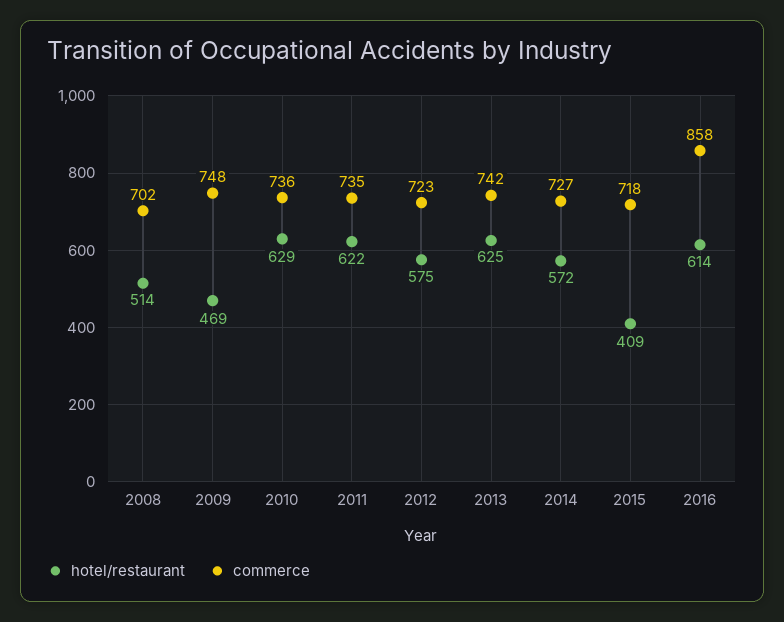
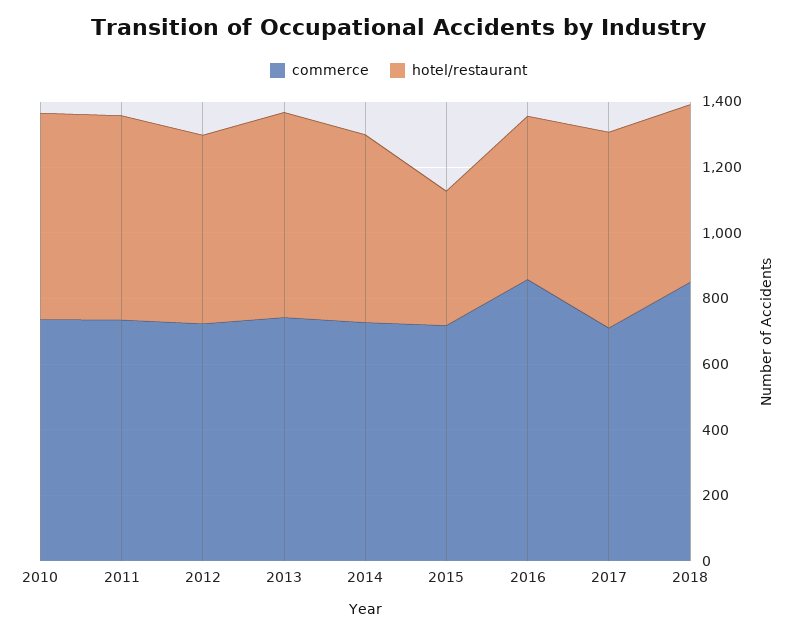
hotel/restaurant, 2008: 514 -> none
commerce, 2008: 702 -> none
hotel/restaurant, 2009: 469 -> none
commerce, 2009: 748 -> none
hotel/restaurant, 2016: 614 -> 500
commerce, 2017: none -> 700
hotel/restaurant, 2017: none -> 600
commerce, 2018: none -> 850
hotel/restaurant, 2018: none -> 550

